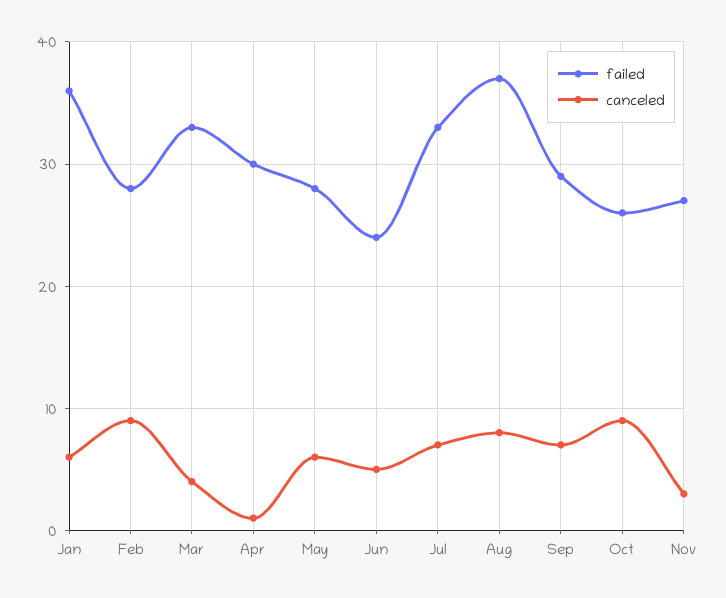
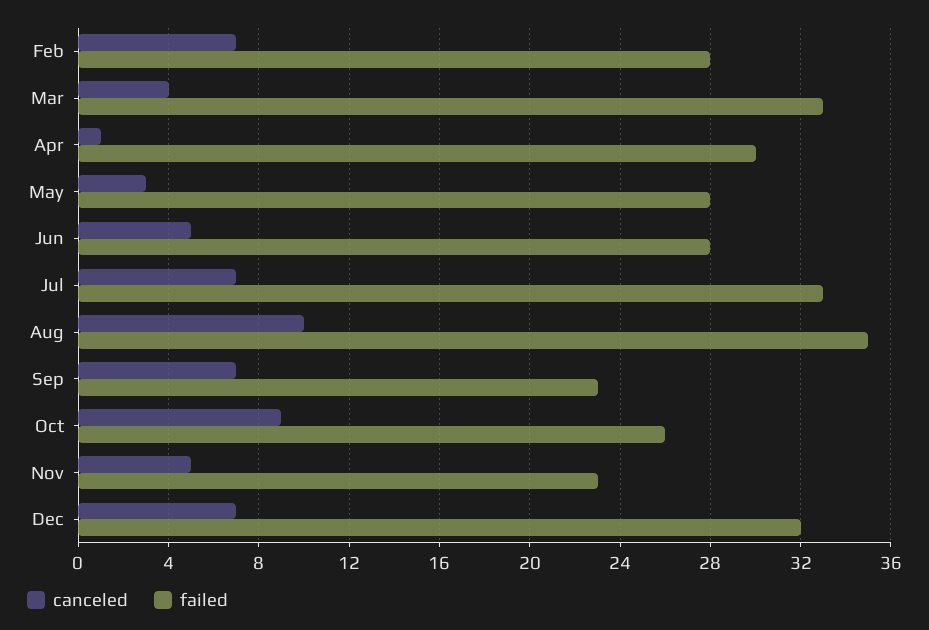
failed, Jan: 36 -> none
canceled, Jan: 6 -> none
canceled, Feb: 9 -> 7
canceled, May: 6 -> 3
failed, Jun: 24 -> 28
failed, Aug: 37 -> 35
canceled, Aug: 8 -> 10
failed, Sep: 29 -> 23
failed, Nov: 27 -> 23
canceled, Nov: 3 -> 5
canceled, Dec: none -> 7
failed, Dec: none -> 32

